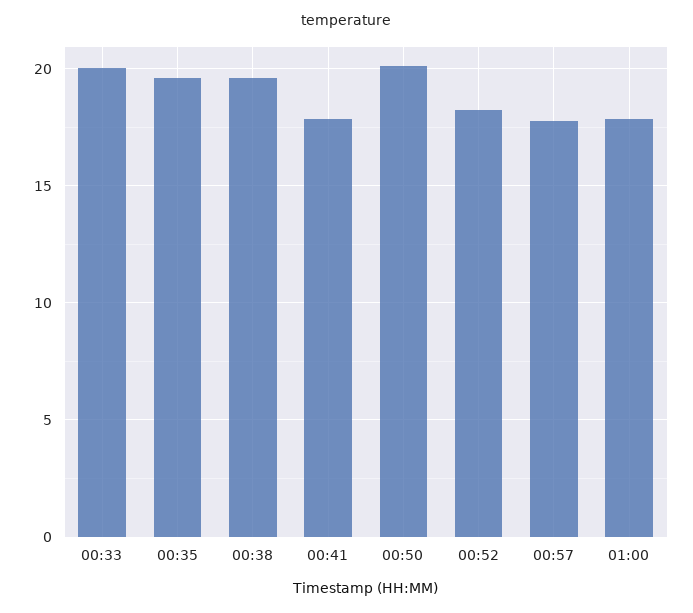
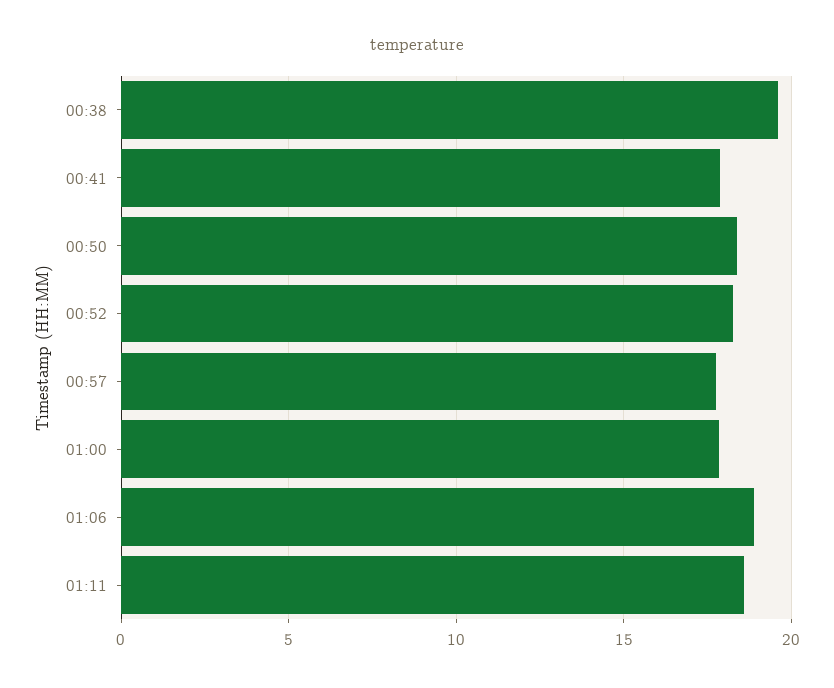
00:33: 20 -> none
00:35: 19.5 -> none
00:50: 20 -> 18.5
01:06: none -> 19
01:11: none -> 18.5

